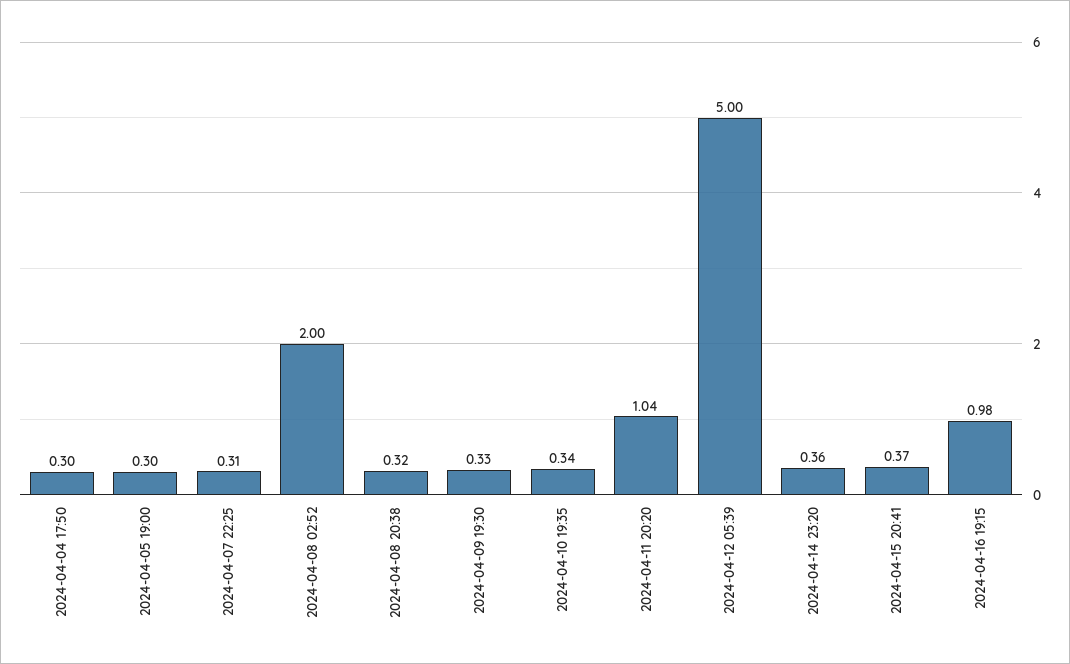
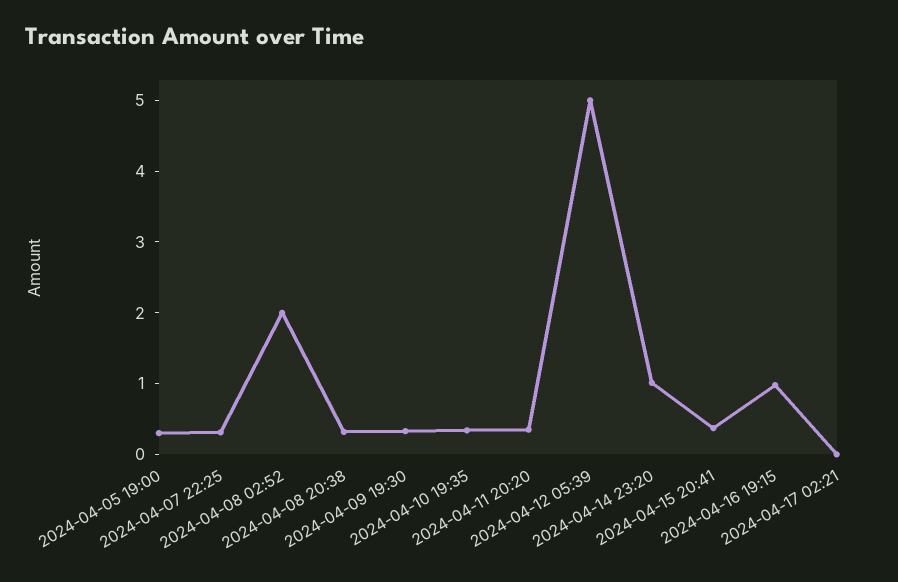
2024-04-04 17:50: 0.3 -> none
2024-04-11 20:20: 1.04 -> 0.4
2024-04-14 23:20: 0.36 -> 1
2024-04-17 02:21: none -> 0

